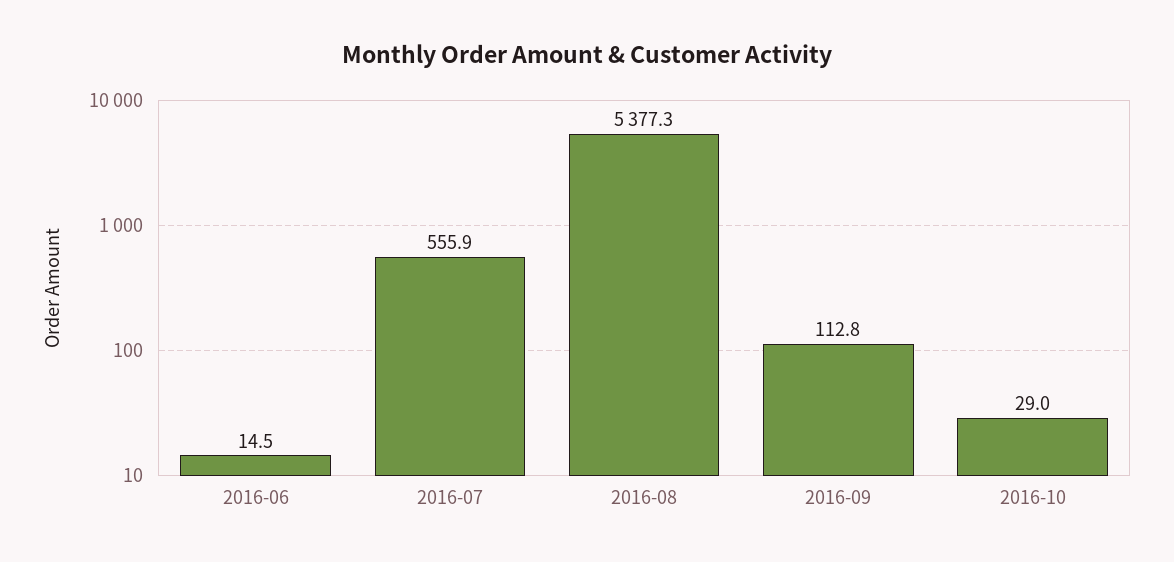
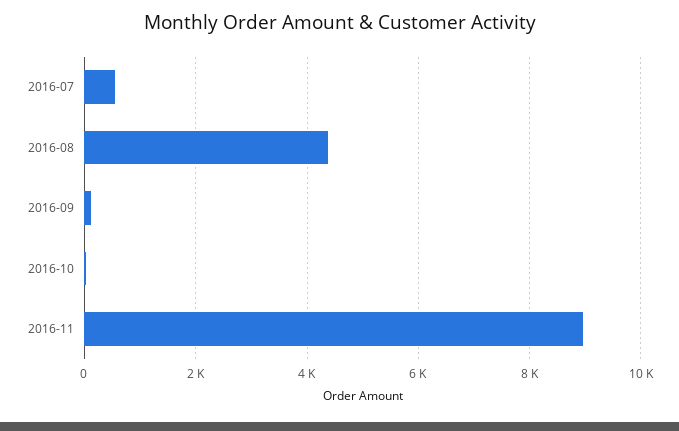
2016-06: 14.5 -> none
2016-08: 5377.3 -> 4400
2016-11: none -> 9000

